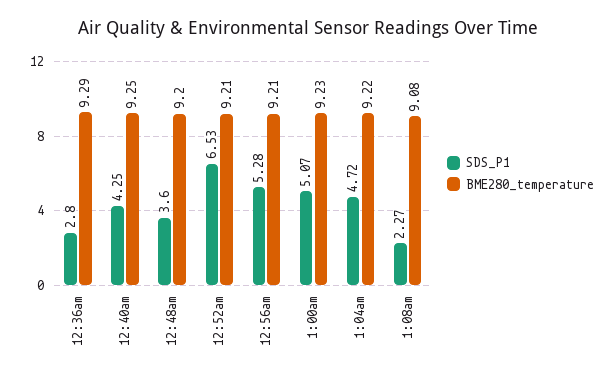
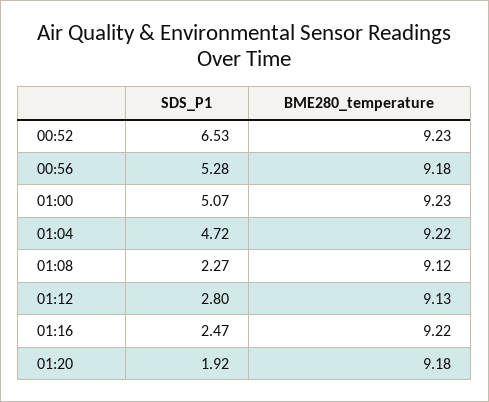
SDS_P1, 12:36am: 2.8 -> none
BME280_temperature, 12:36am: 9.29 -> none
SDS_P1, 12:40am: 4.25 -> none
BME280_temperature, 12:40am: 9.25 -> none
SDS_P1, 12:48am: 3.6 -> none
BME280_temperature, 12:48am: 9.2 -> none
BME280_temperature, 12:52am: 9.21 -> 9.23
BME280_temperature, 12:56am: 9.21 -> 9.18
BME280_temperature, 1:08am: 9.08 -> 9.12
SDS_P1, 01:12: none -> 2.8
BME280_temperature, 01:12: none -> 9.13
SDS_P1, 01:16: none -> 2.47
BME280_temperature, 01:16: none -> 9.22
SDS_P1, 01:20: none -> 1.92
BME280_temperature, 01:20: none -> 9.18

